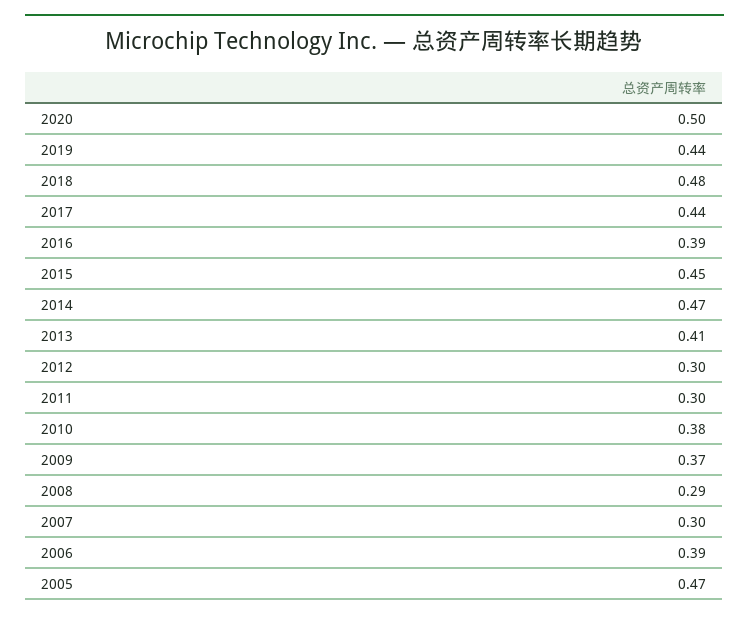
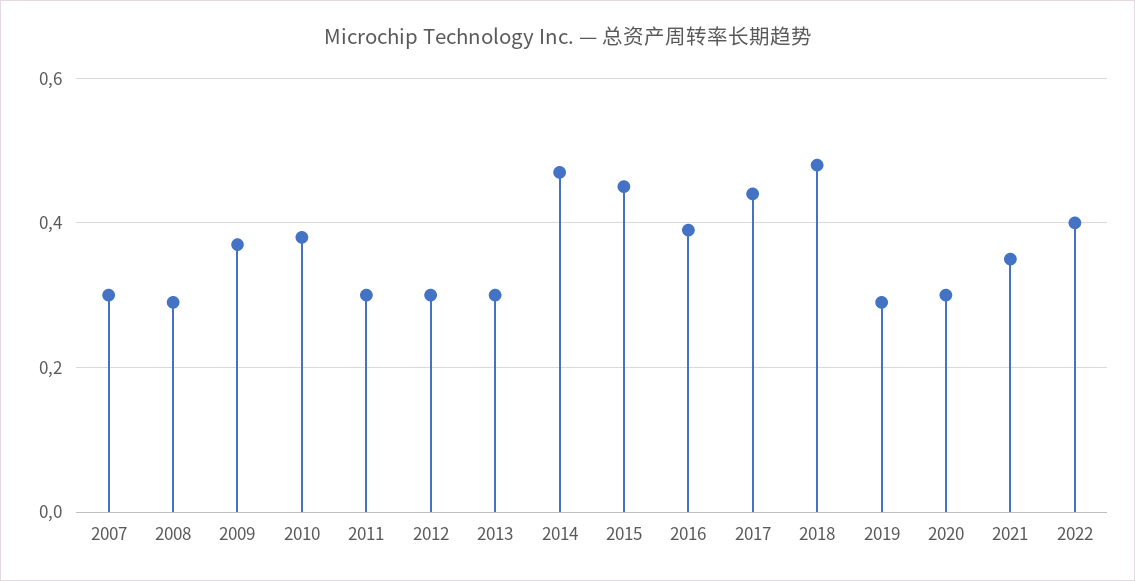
2020: 0.5 -> 0.3
2019: 0.44 -> 0.3
2013: 0.41 -> 0.3
2006: 0.39 -> none
2005: 0.47 -> none
2021: none -> 0.35
2022: none -> 0.4

